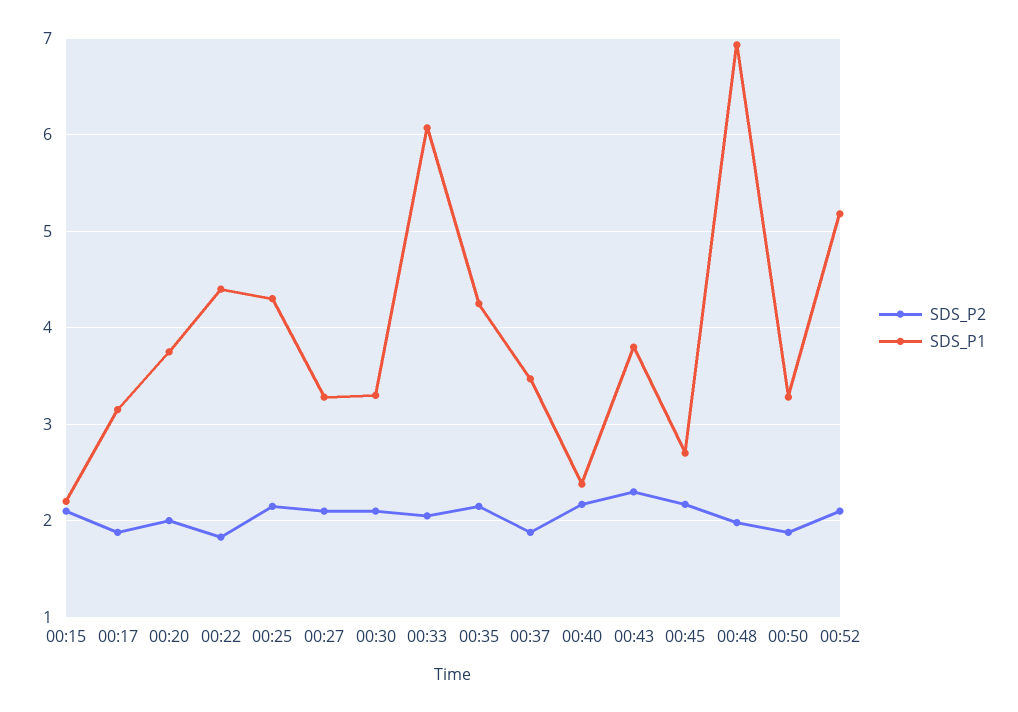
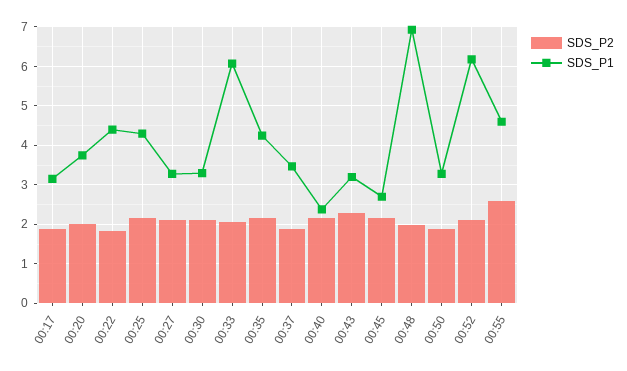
SDS_P2, 00:15: 2.1 -> none
SDS_P1, 00:15: 2.2 -> none
SDS_P1, 00:43: 3.8 -> 3.2
SDS_P1, 00:52: 5.2 -> 6.2
SDS_P2, 00:55: none -> 2.6
SDS_P1, 00:55: none -> 4.6

